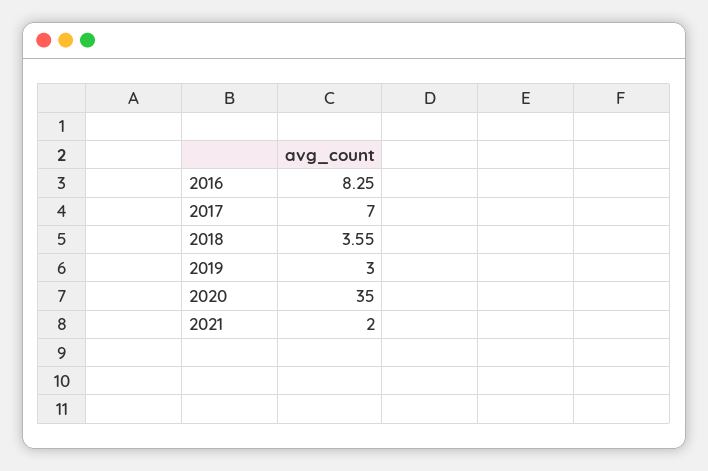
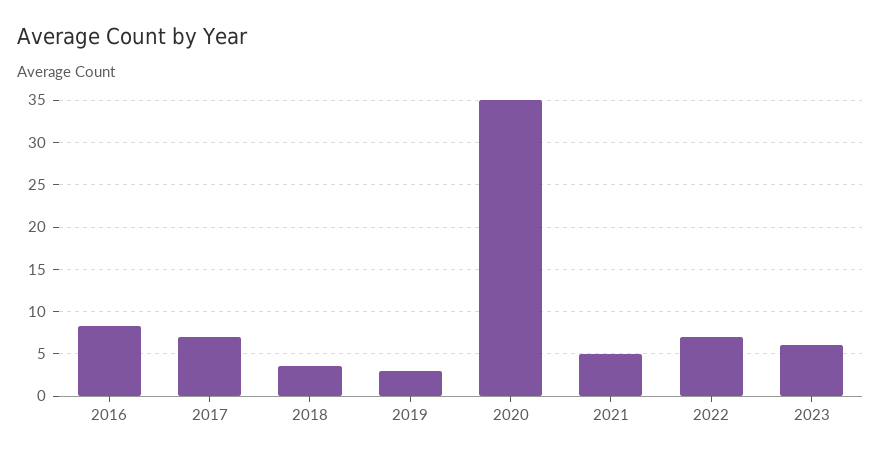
2021: 2 -> 5
2022: none -> 7
2023: none -> 6

